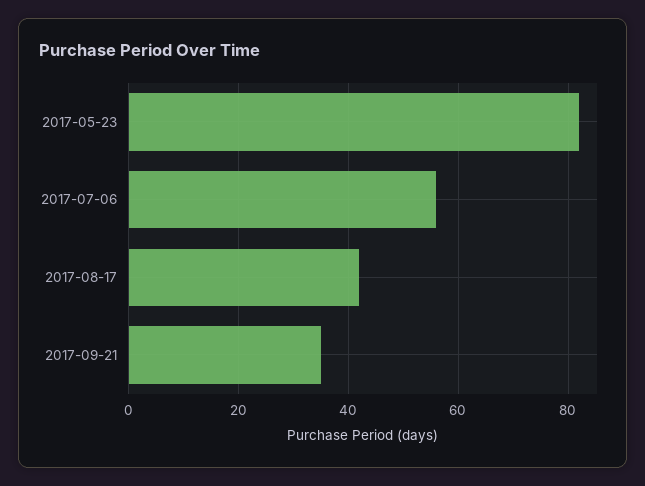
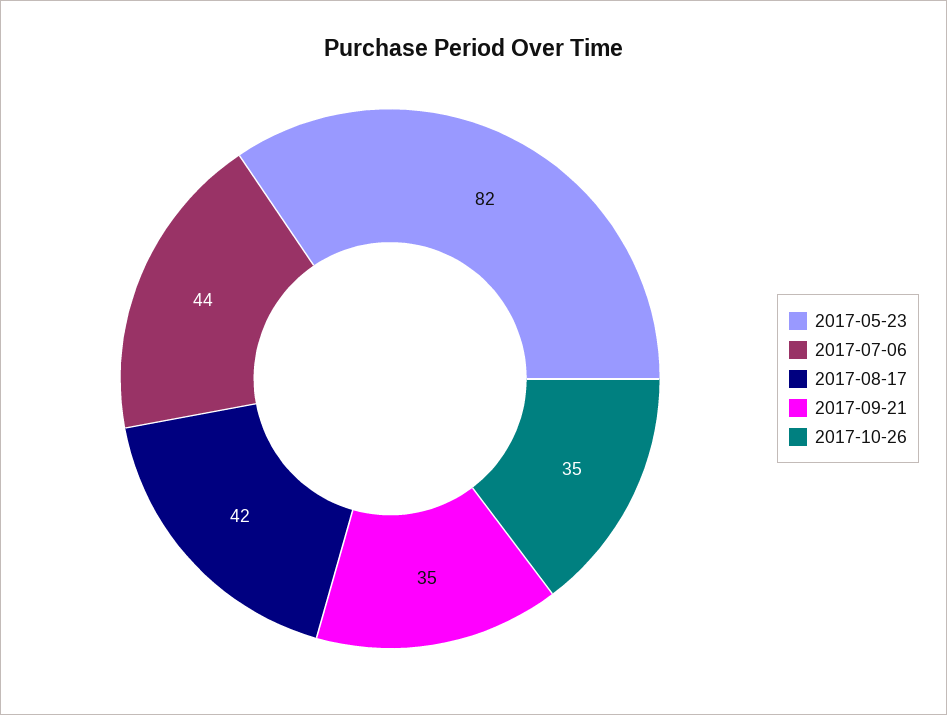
2017-07-06: 55 -> 44
2017-10-26: none -> 35

